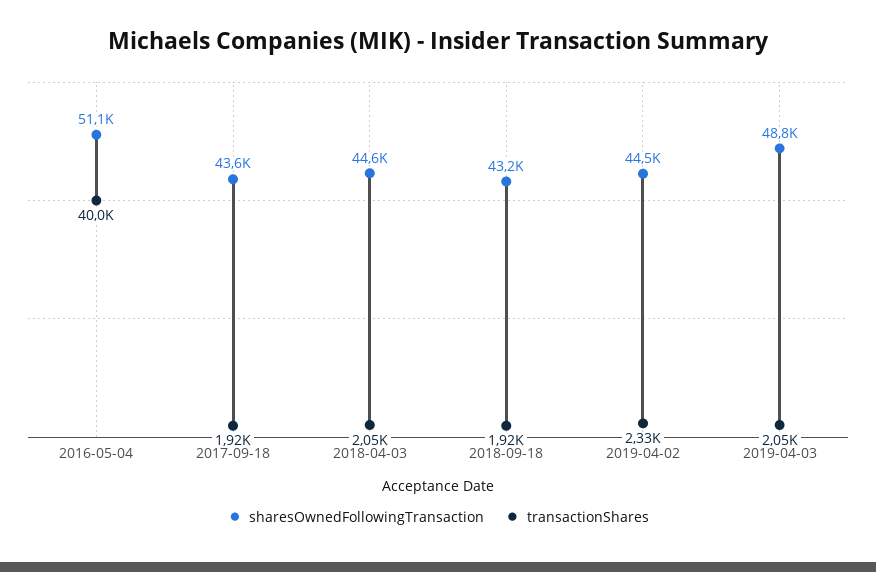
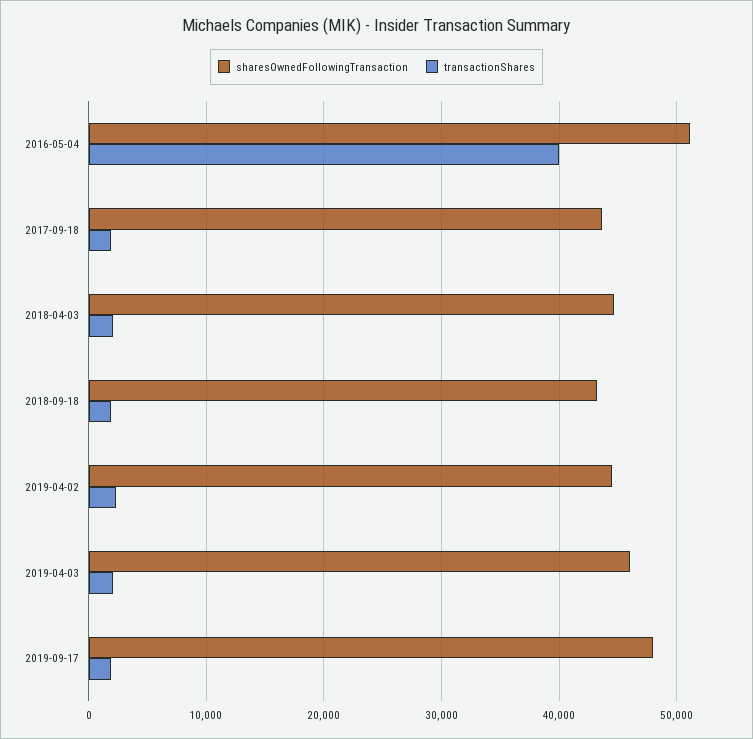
sharesOwnedFollowingTransaction, 2019-04-03: 48800 -> 46000
sharesOwnedFollowingTransaction, 2019-09-17: none -> 48000
transactionShares, 2019-09-17: none -> 2000

